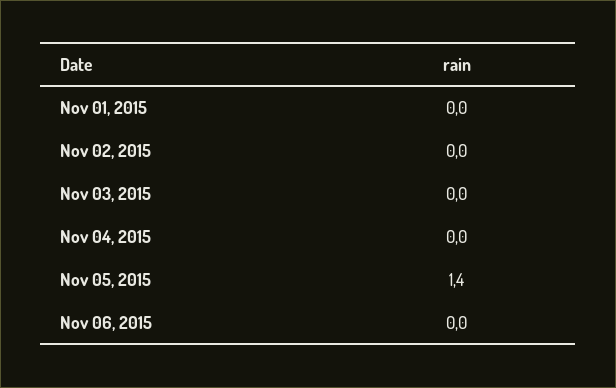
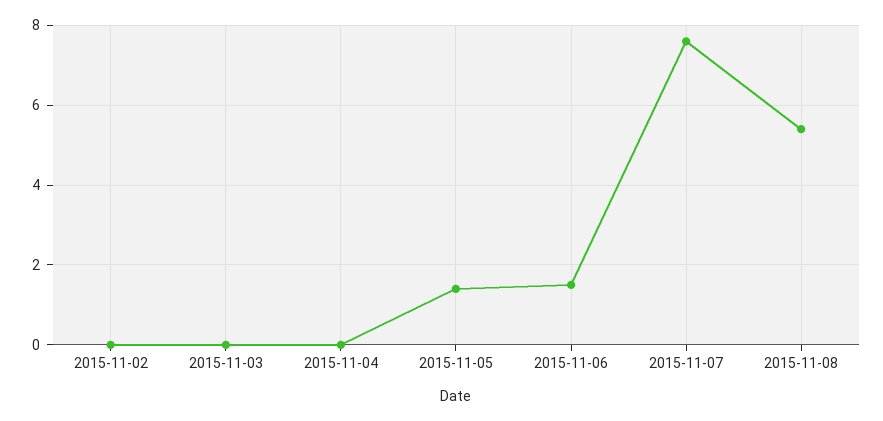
Nov 01, 2015: 0 -> none
Nov 06, 2015: 0 -> 1.5
2015-11-07: none -> 7.5
2015-11-08: none -> 5.5

